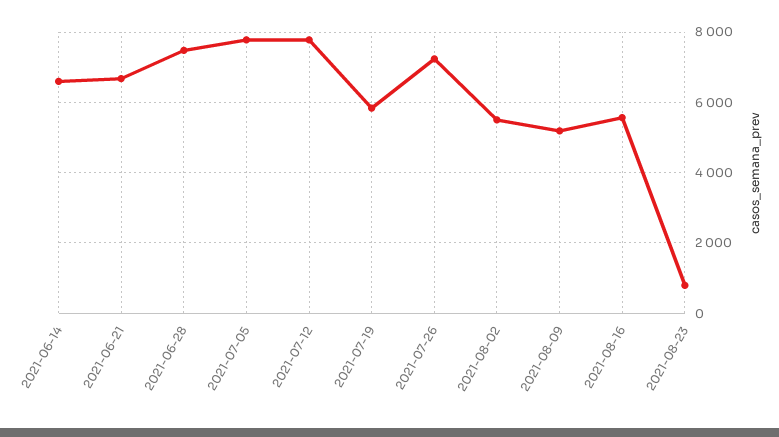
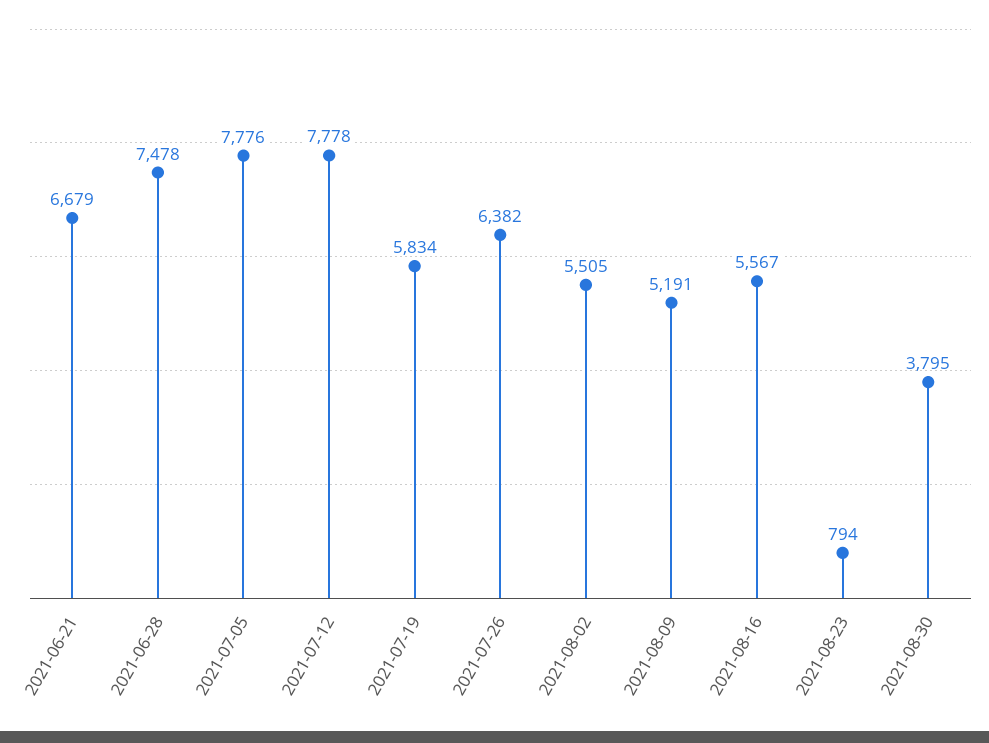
2021-06-14: 6600 -> none
2021-07-26: 7200 -> 6382
2021-08-30: none -> 3795

